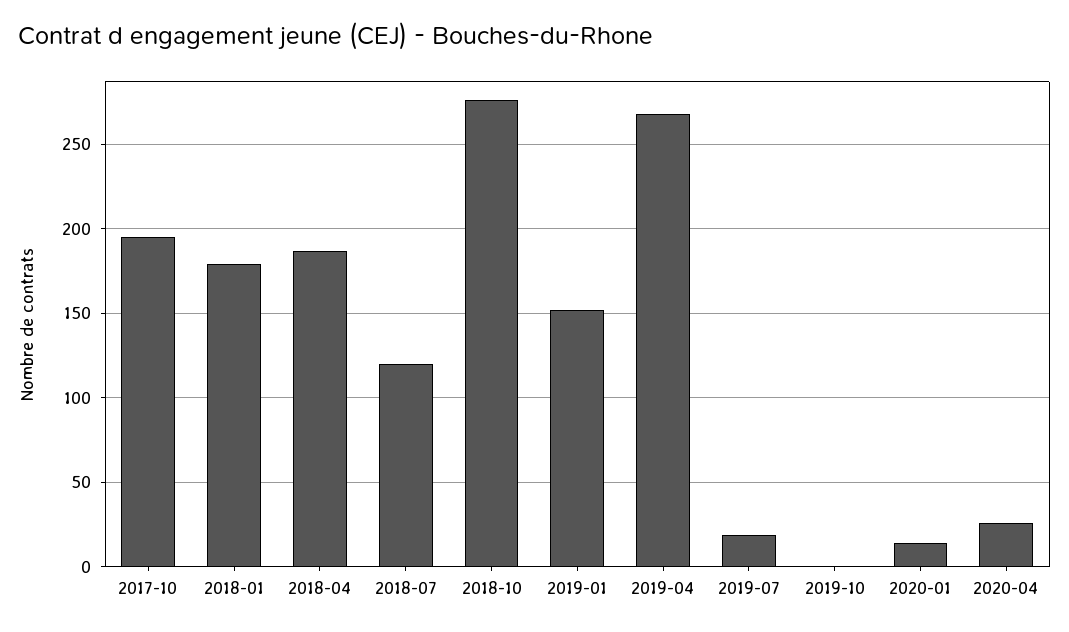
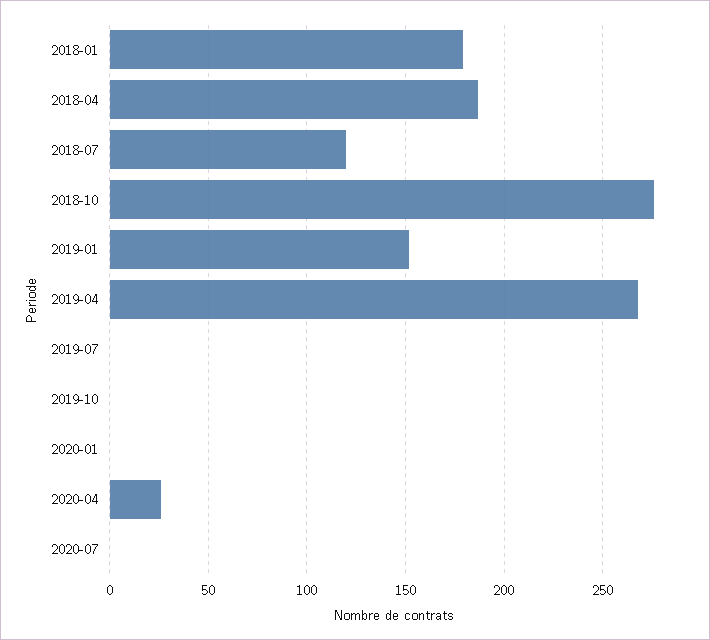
2017-10: 195 -> none
2019-07: 20 -> 0
2020-01: 15 -> 0
2020-07: none -> 0

